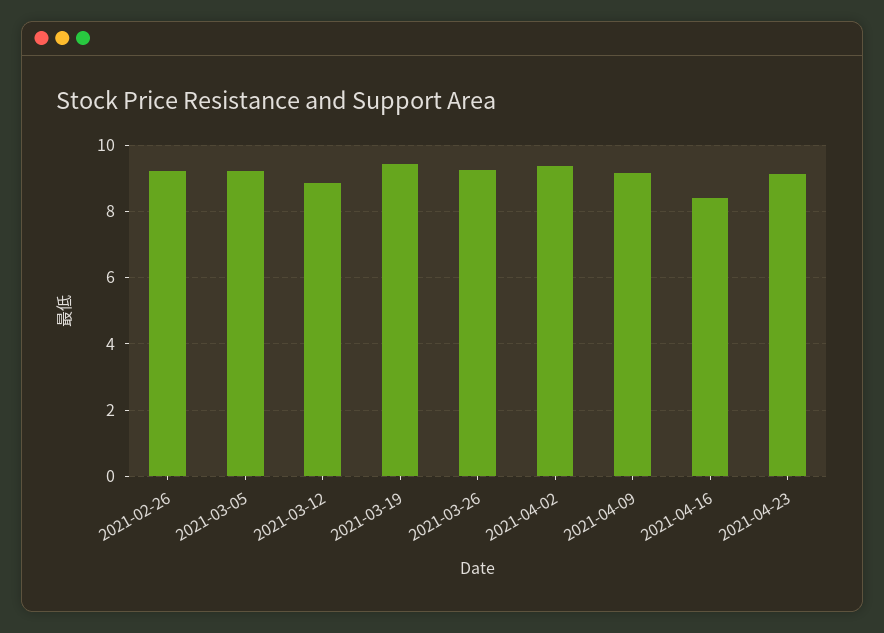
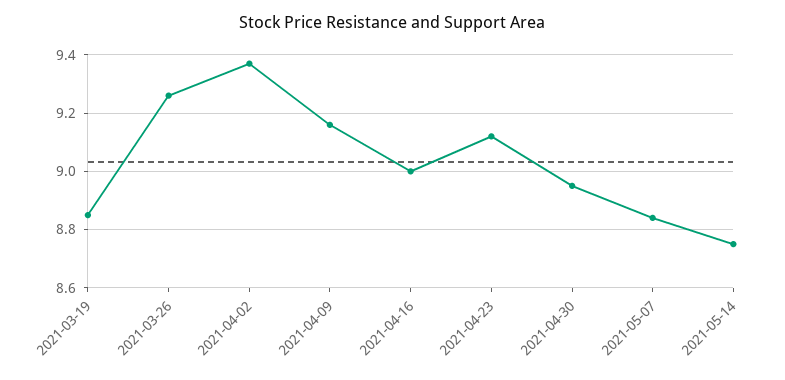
2021-02-26: 9.2 -> none
2021-03-05: 9.2 -> none
2021-03-12: 8.8 -> none
2021-03-19: 9.4 -> 8.85
2021-04-16: 8.4 -> 9
2021-04-30: none -> 8.95
2021-05-07: none -> 8.85
2021-05-14: none -> 8.75

